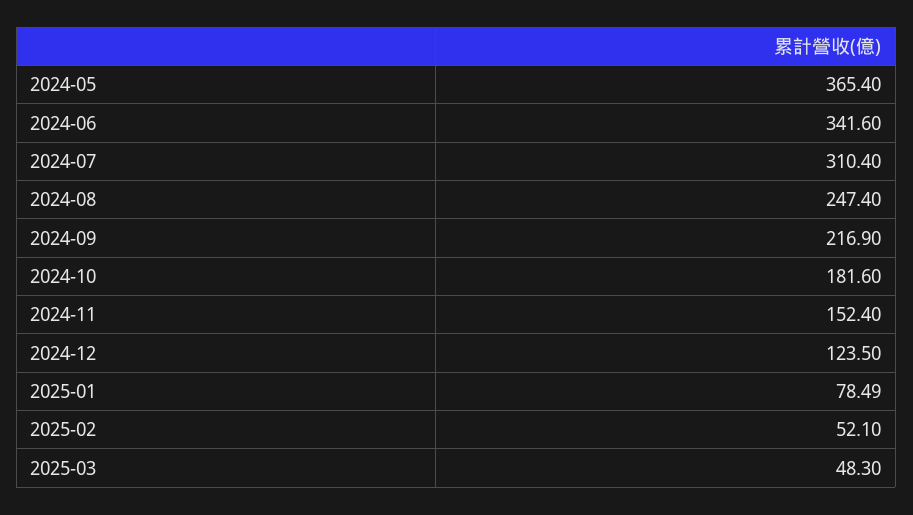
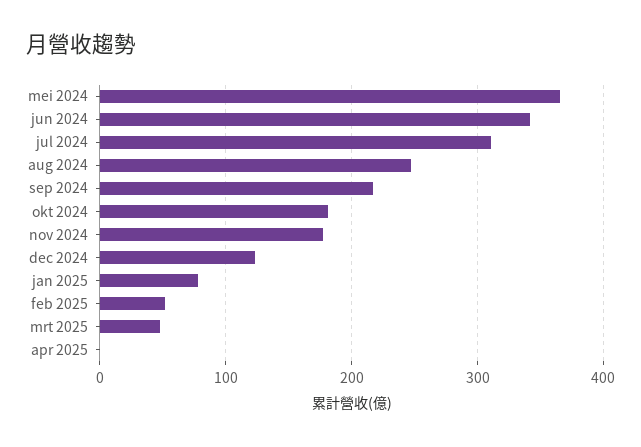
2024-11: 152.4 -> 180
apr 2025: none -> 0

